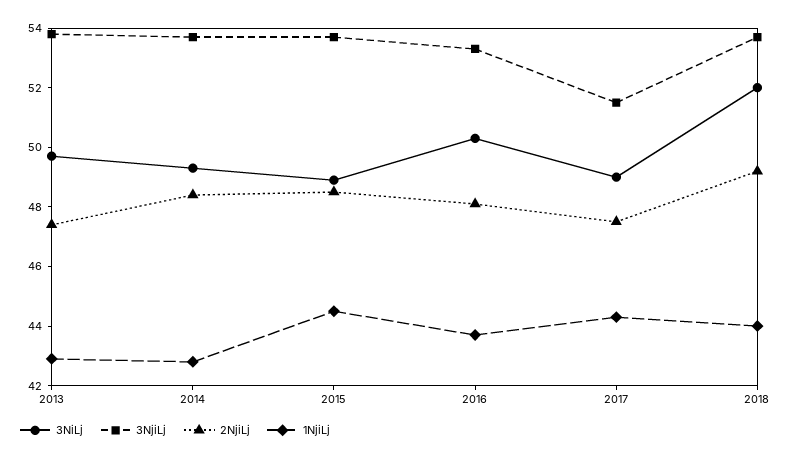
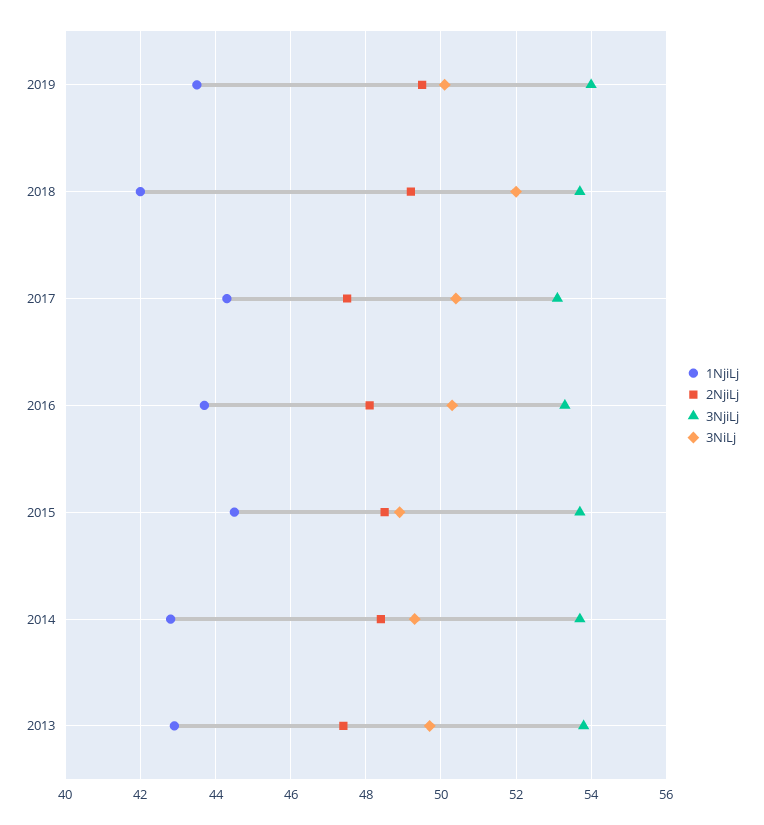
3NiLj, 2017: 49 -> 50.5
3NjiLj, 2017: 51.5 -> 53
1NjiLj, 2018: 44 -> 42
1NjiLj, 2019: none -> 43.5
2NjiLj, 2019: none -> 49.5
3NjiLj, 2019: none -> 54
3NiLj, 2019: none -> 50

